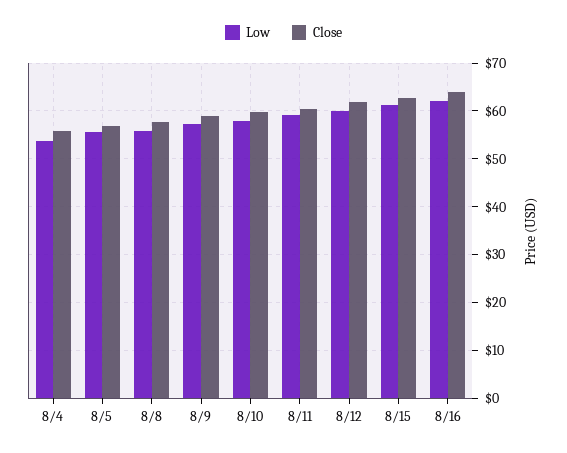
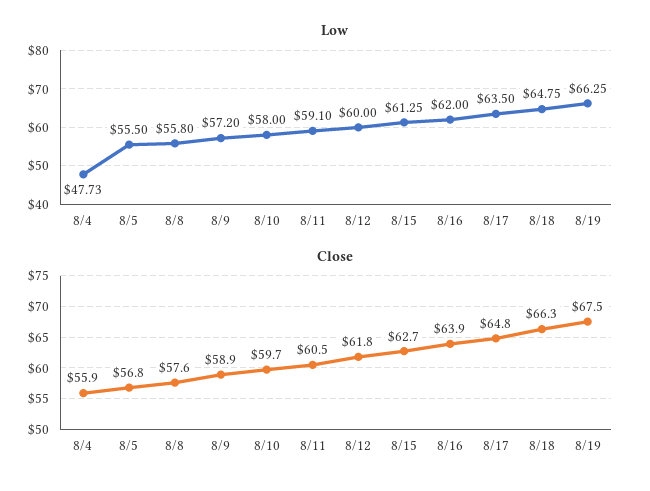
Low, 8/4: 54 -> 47.73
Low, 8/17: none -> 63.5
Low, 8/18: none -> 64.75
Low, 8/19: none -> 66.25
Close, 8/17: none -> 64.8
Close, 8/18: none -> 66.3
Close, 8/19: none -> 67.5

